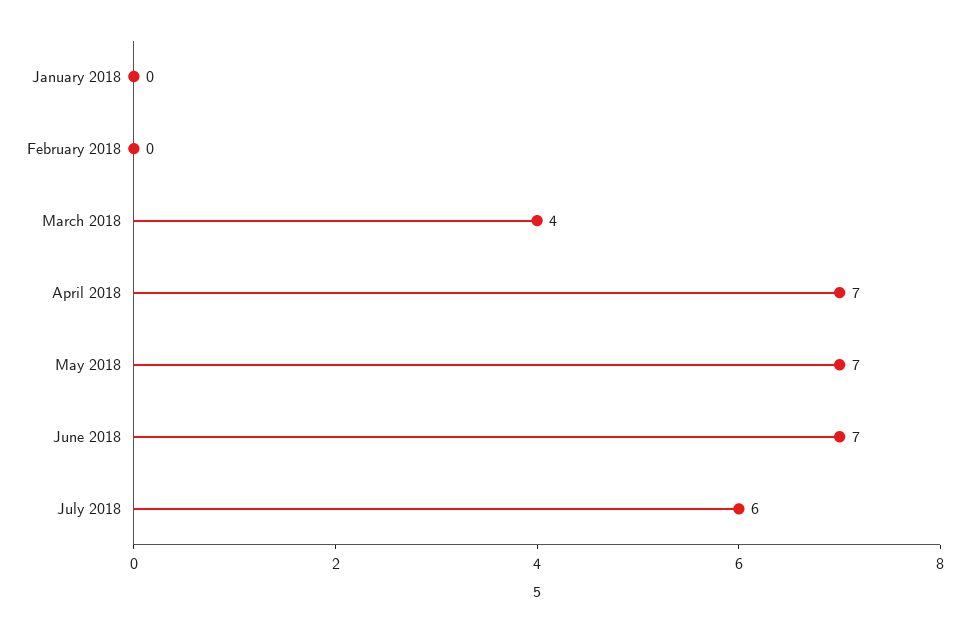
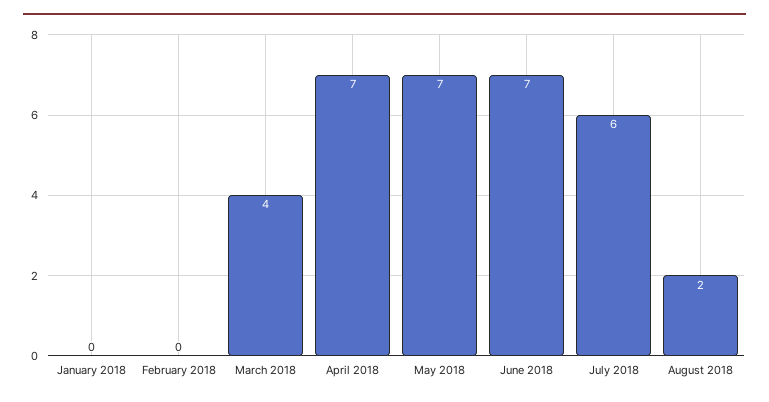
August 2018: none -> 2

